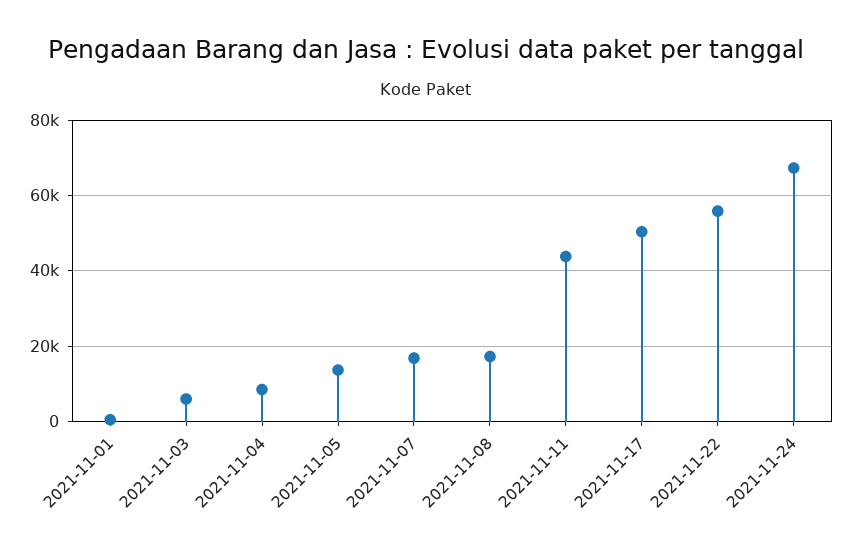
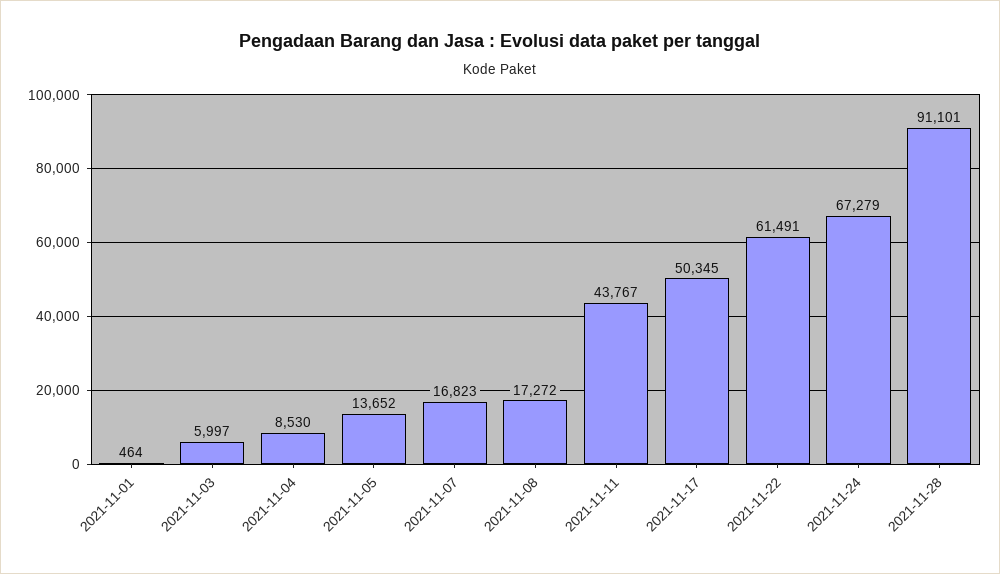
2021-11-22: 56000 -> 61491
2021-11-28: none -> 91101

